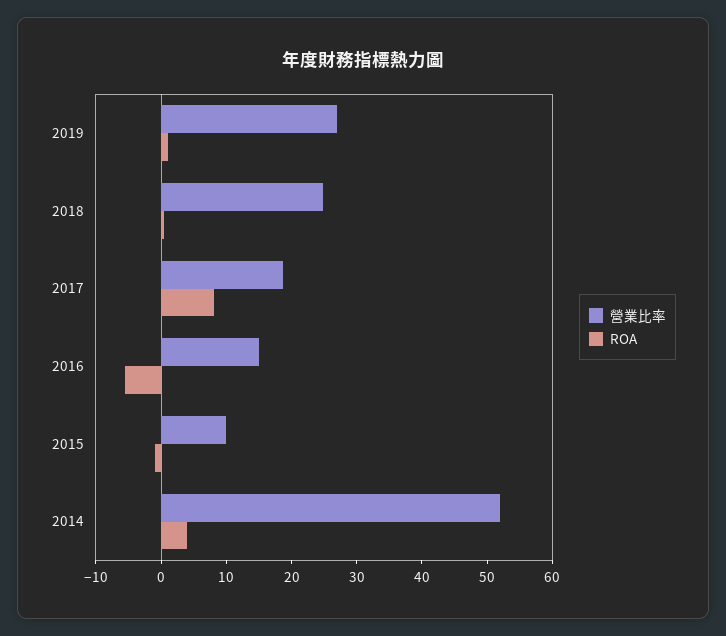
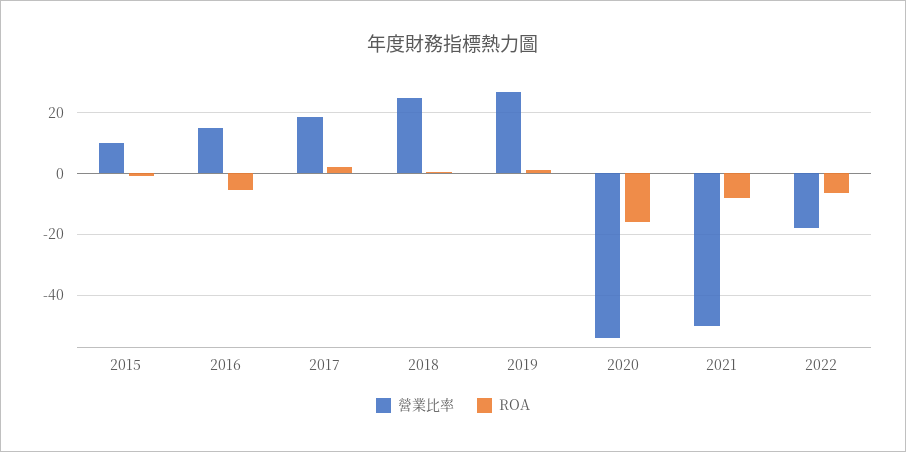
ROA, 2017: 8 -> 2
營業比率, 2014: 52 -> none
ROA, 2014: 4 -> none
營業比率, 2020: none -> -54
ROA, 2020: none -> -16
營業比率, 2021: none -> -50
ROA, 2021: none -> -8
營業比率, 2022: none -> -18
ROA, 2022: none -> -6

